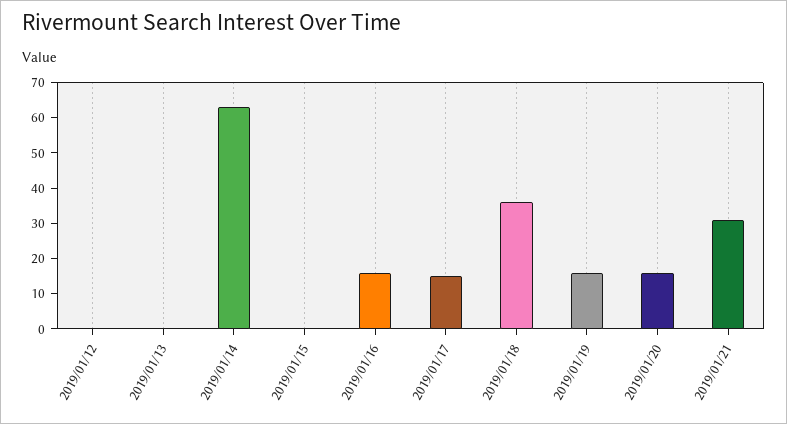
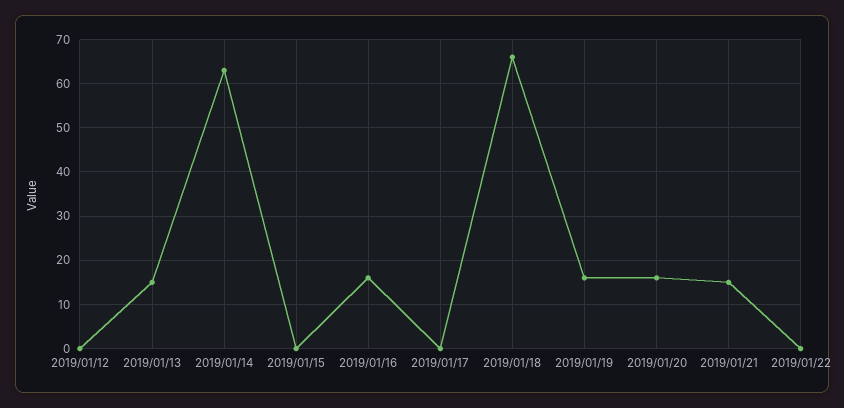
2019/01/13: 0 -> 15
2019/01/17: 15 -> 0
2019/01/18: 35 -> 65
2019/01/21: 30 -> 15
2019/01/22: none -> 0

